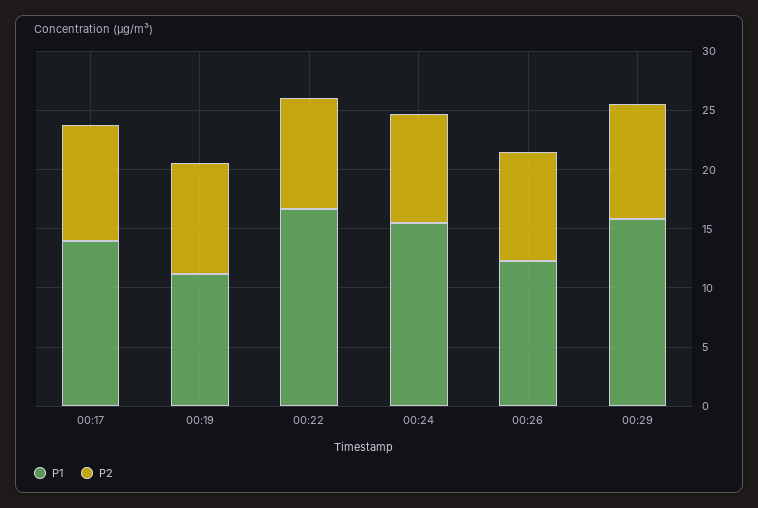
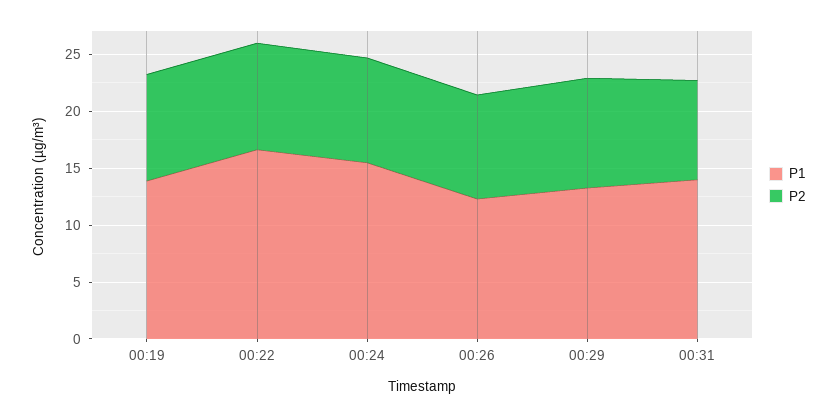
P1, 00:17: 14 -> none
P2, 00:17: 10 -> none
P1, 00:19: 11 -> 14
P1, 00:29: 16 -> 13
P1, 00:31: none -> 14
P2, 00:31: none -> 9

